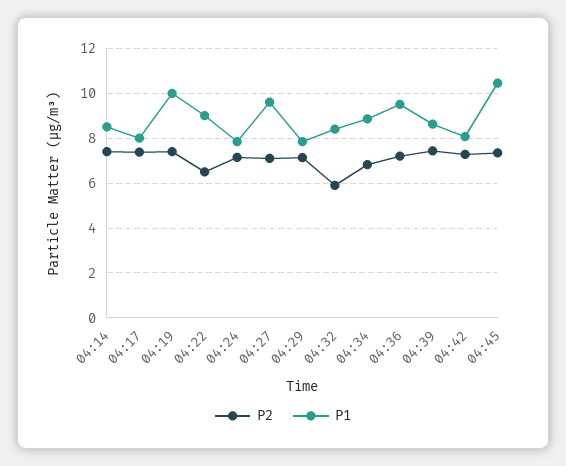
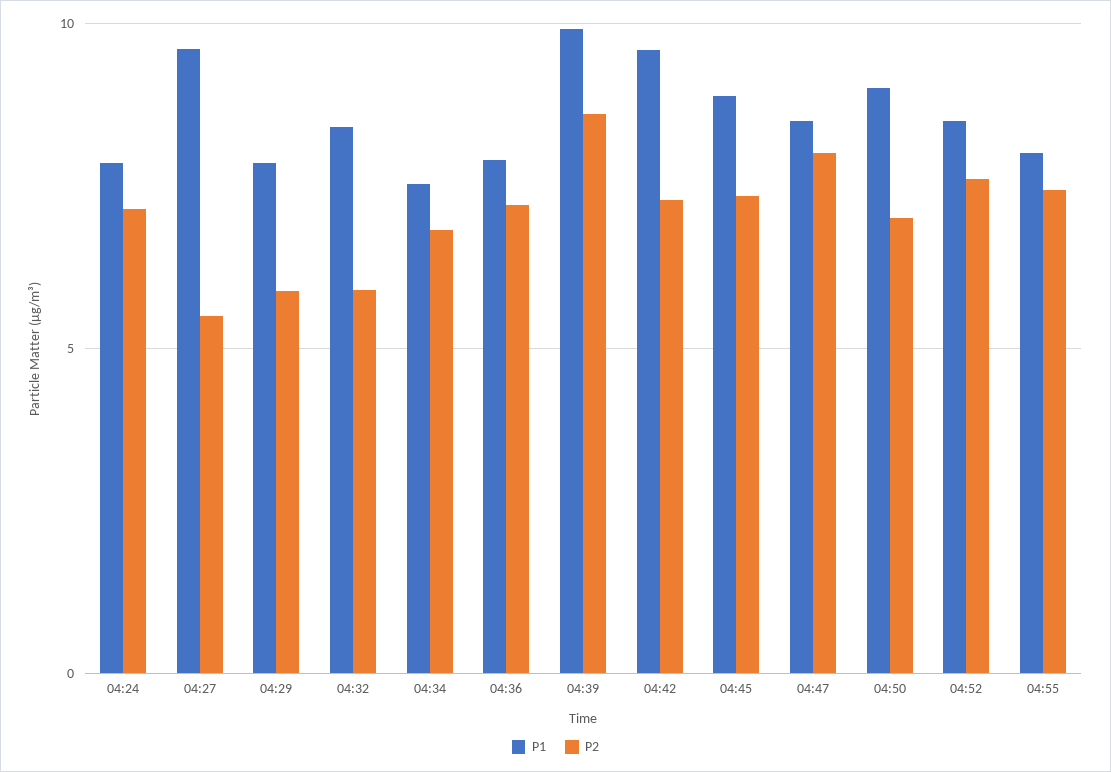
P2, 04:14: 7.5 -> none
P1, 04:14: 8.5 -> none
P2, 04:17: 7.5 -> none
P1, 04:17: 8 -> none
P2, 04:19: 7.5 -> none
P1, 04:19: 10 -> none
P2, 04:22: 6.5 -> none
P1, 04:22: 9 -> none
P2, 04:27: 7 -> 5.5
P2, 04:29: 7 -> 6
P1, 04:34: 9 -> 7.5
P1, 04:36: 9.5 -> 8
P2, 04:39: 7.5 -> 8.5
P1, 04:39: 8.5 -> 10
P1, 04:42: 8 -> 9.5
P1, 04:45: 10.5 -> 9
P1, 04:47: none -> 8.5
P2, 04:47: none -> 8
P1, 04:50: none -> 9
P2, 04:50: none -> 7
P1, 04:52: none -> 8.5
P2, 04:52: none -> 7.5
P1, 04:55: none -> 8
P2, 04:55: none -> 7.5

